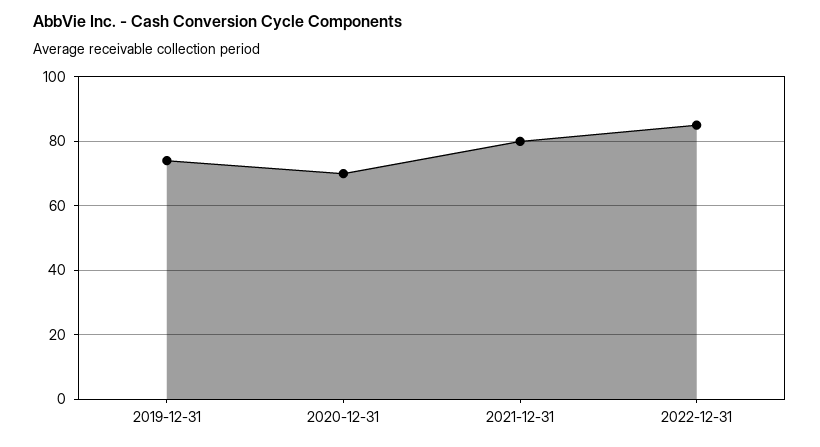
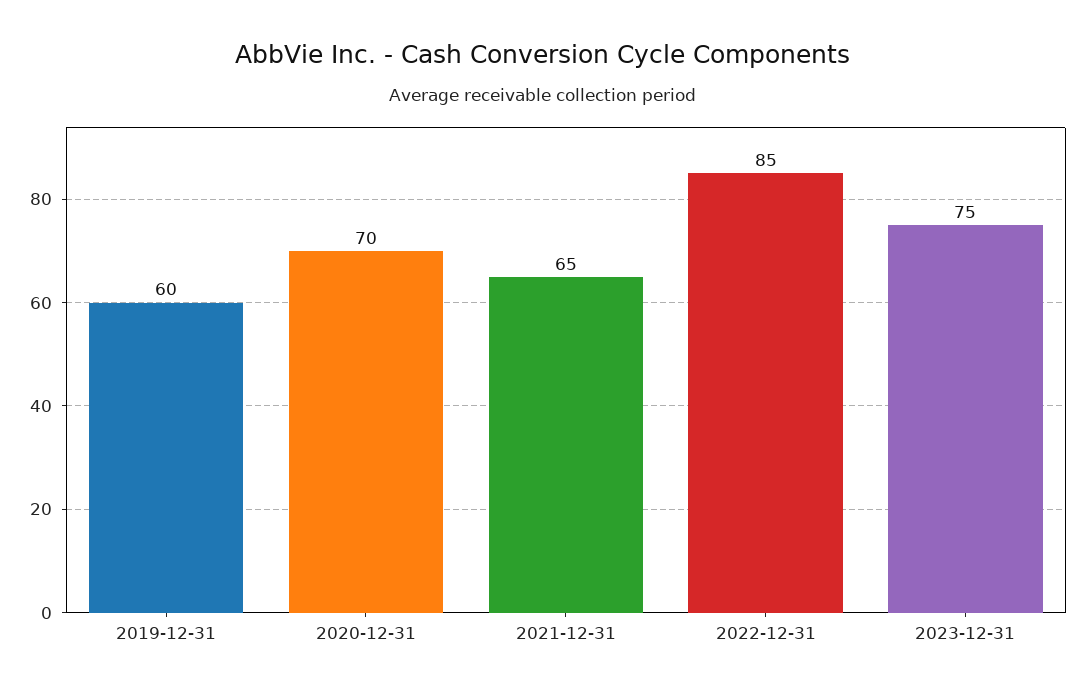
2019-12-31: 75 -> 60
2021-12-31: 80 -> 65
2023-12-31: none -> 75

